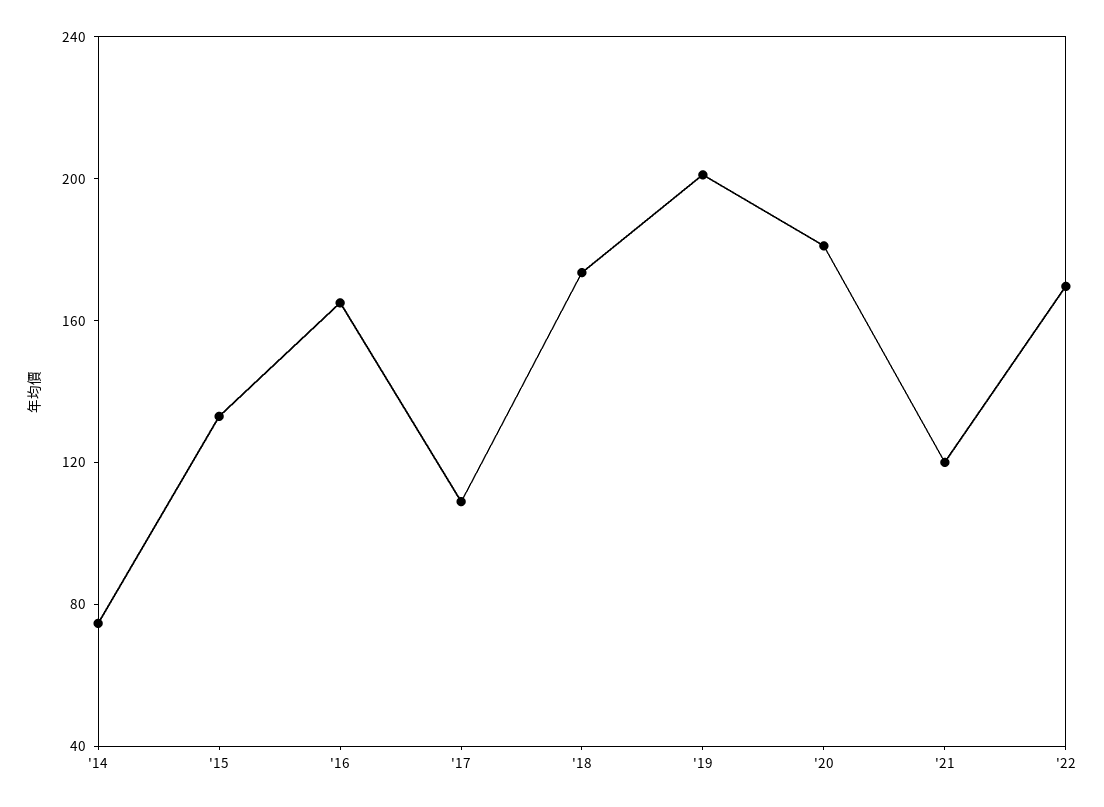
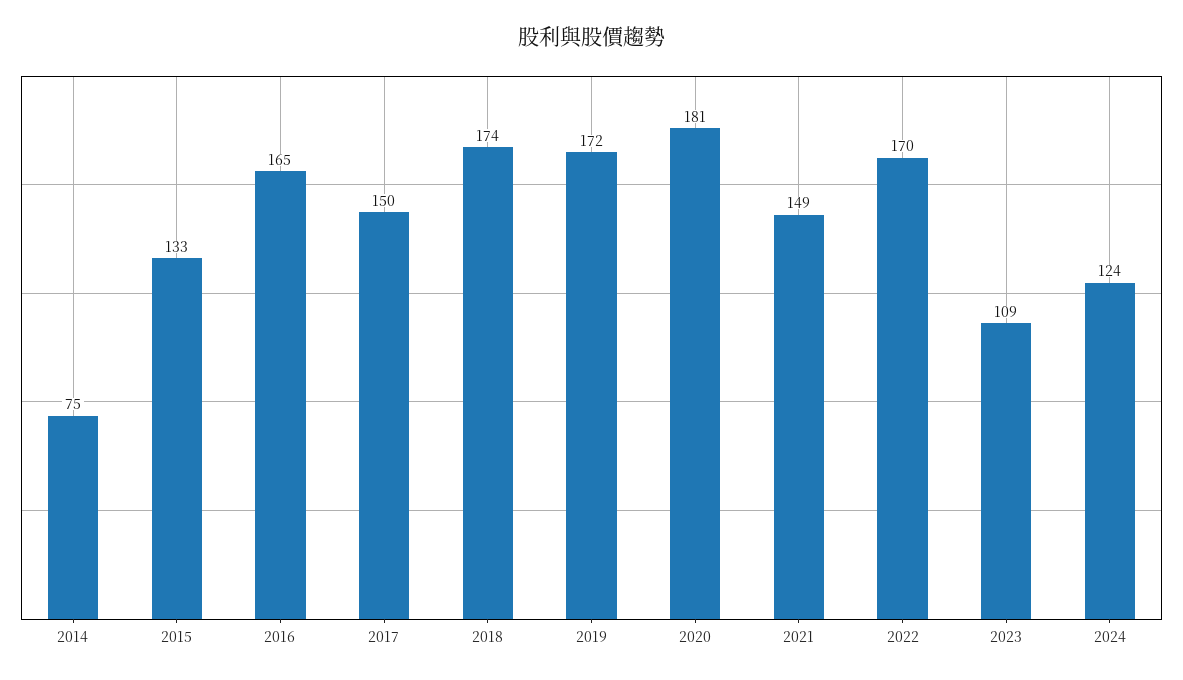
'17: 110 -> 150
'19: 200 -> 172
'21: 120 -> 149
2023: none -> 109
2024: none -> 124

